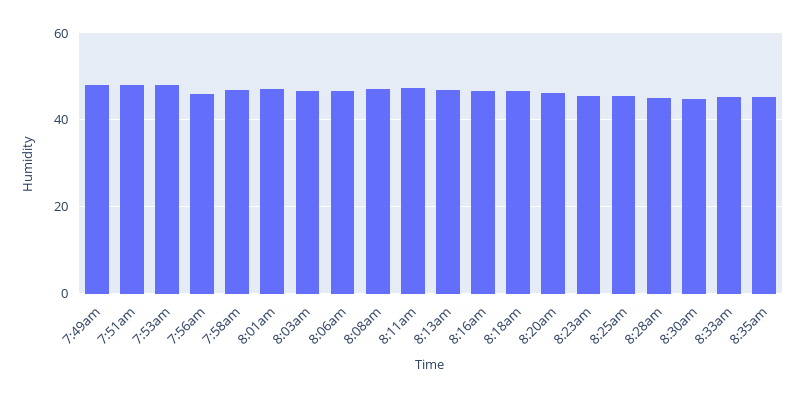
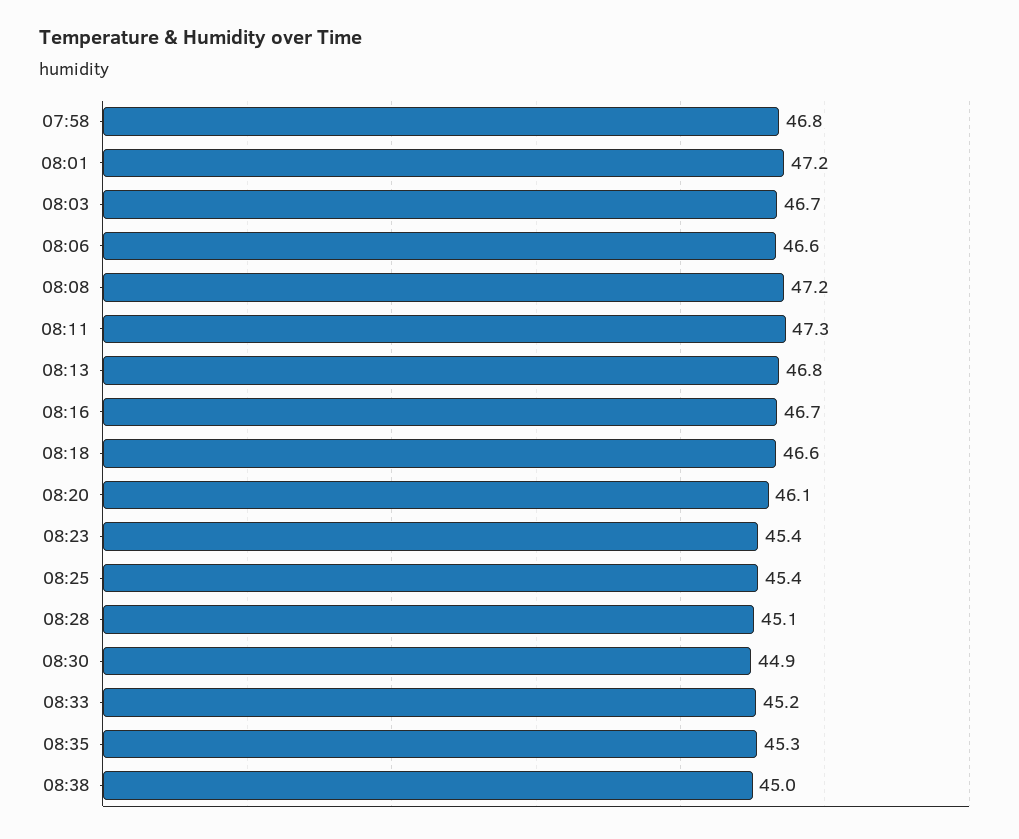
7:49am: 48 -> none
7:51am: 48 -> none
7:53am: 48 -> none
7:56am: 46 -> none
08:38: none -> 45

